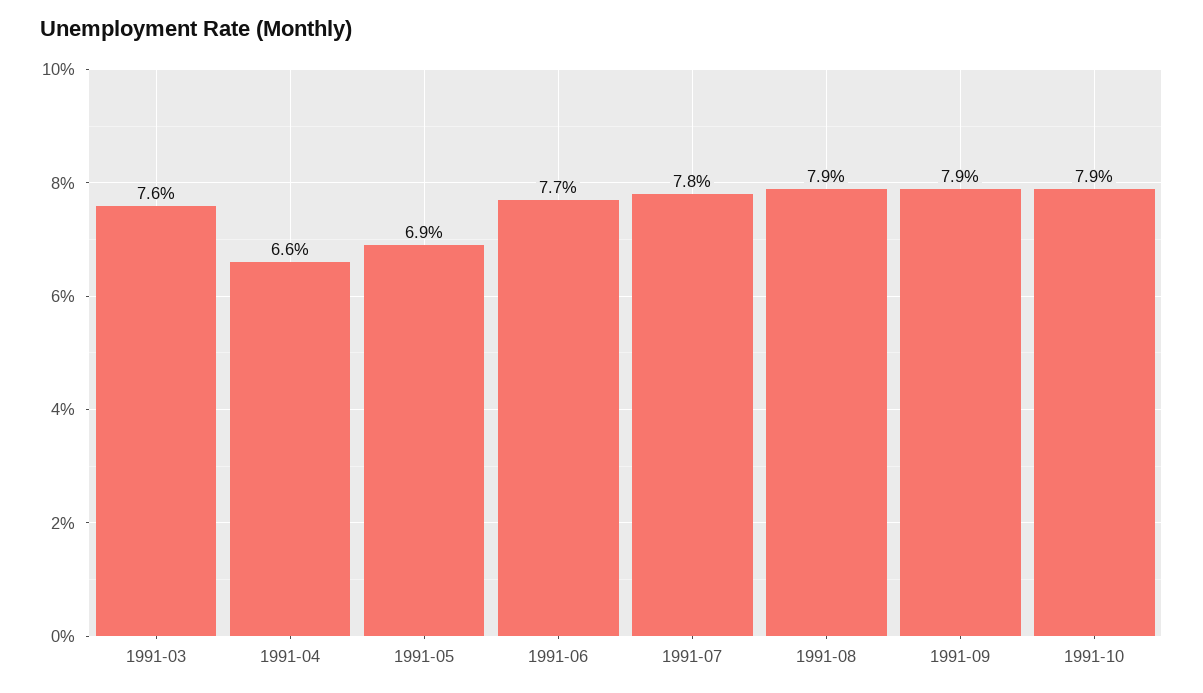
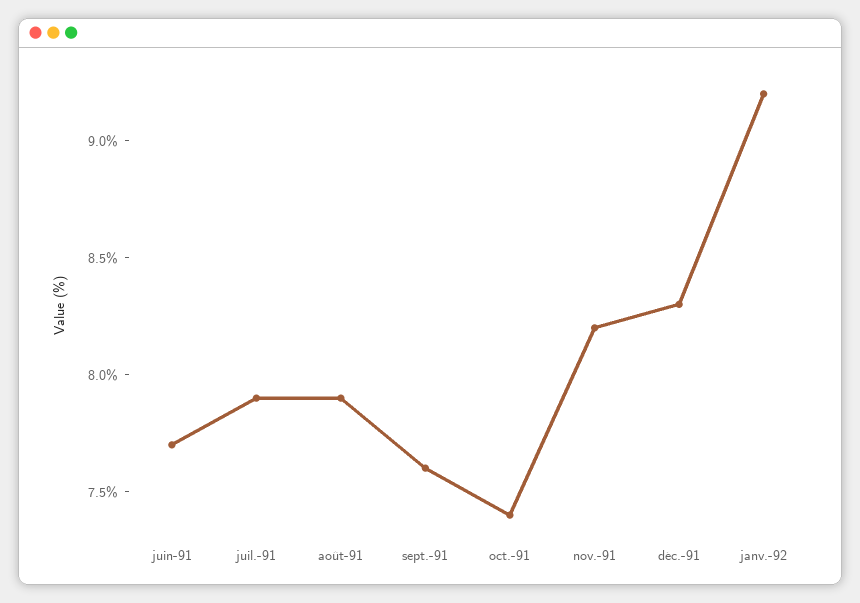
1991-03: 7.6 -> none
1991-04: 6.6 -> none
1991-05: 6.9 -> none
1991-07: 7.8 -> 7.9
1991-09: 7.9 -> 7.6
1991-10: 7.9 -> 7.4
nov.-91: none -> 8.2
déc.-91: none -> 8.3
janv.-92: none -> 9.2

